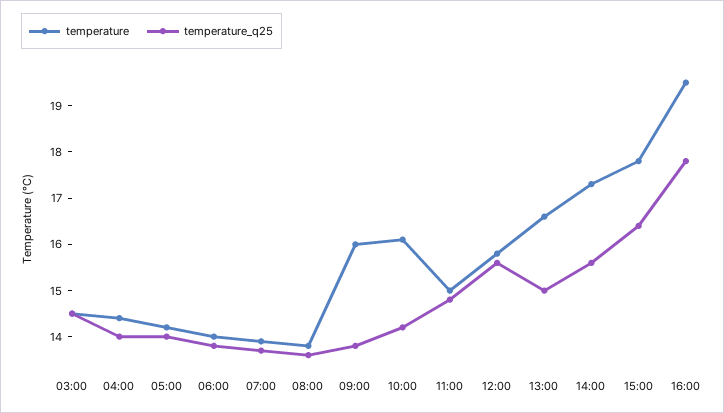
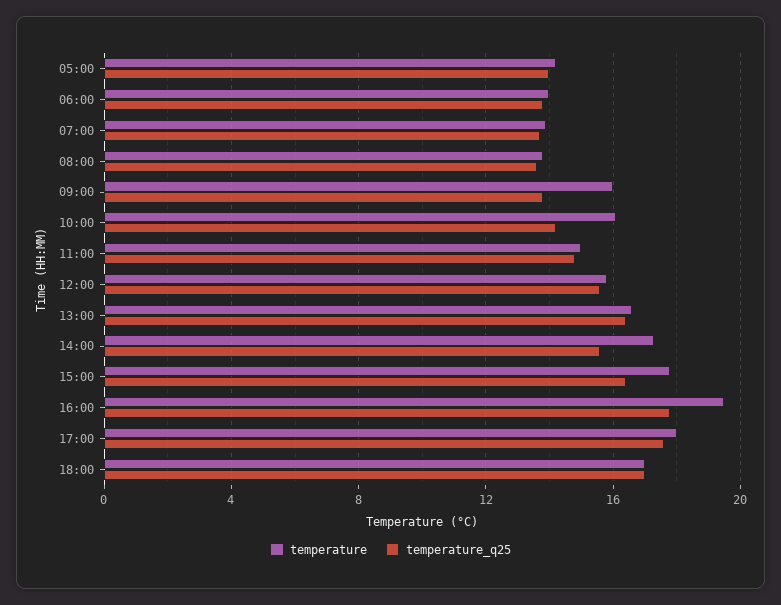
temperature, 03:00: 14.5 -> none
temperature_q25, 03:00: 14.5 -> none
temperature, 04:00: 14.5 -> none
temperature_q25, 04:00: 14 -> none
temperature_q25, 13:00: 15 -> 16.5
temperature, 17:00: none -> 18
temperature_q25, 17:00: none -> 17.5
temperature, 18:00: none -> 17
temperature_q25, 18:00: none -> 17

